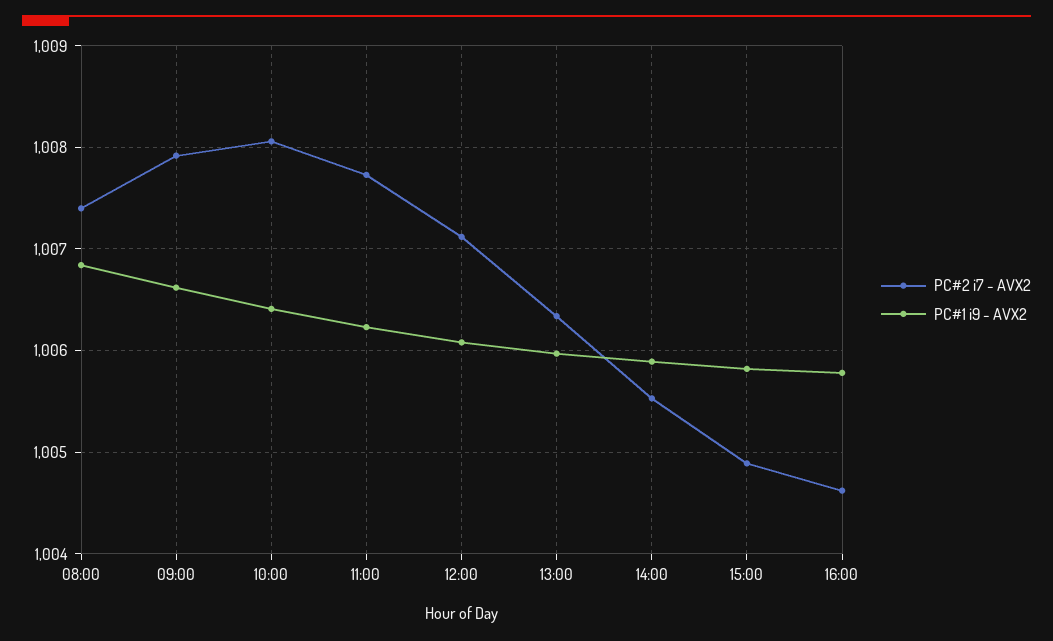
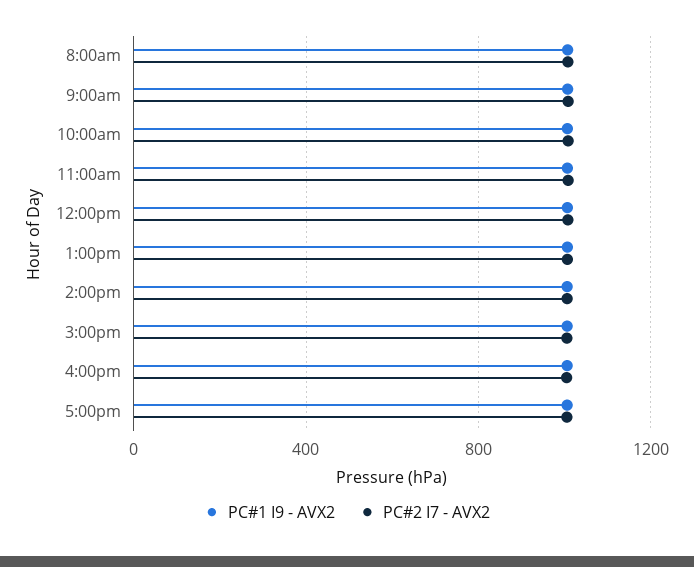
PC#1 i9 - AVX2, 5:00pm: none -> 1000
PC#2 i7 - AVX2, 5:00pm: none -> 1000

